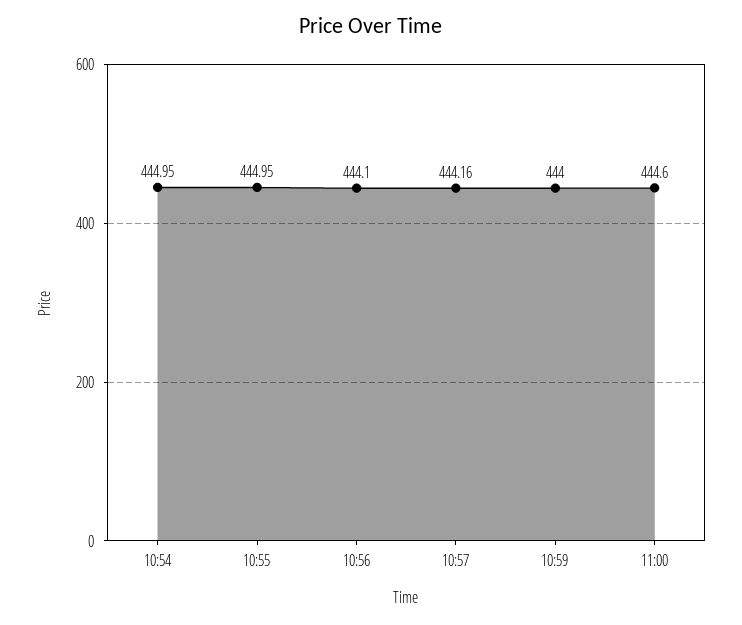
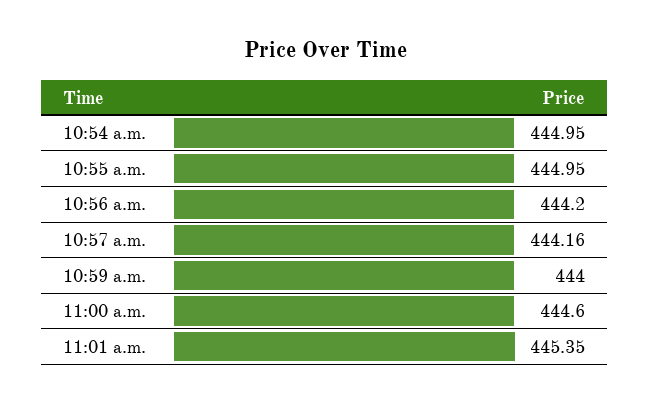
10:56: 444.1 -> 444.2
11:01 a.m.: none -> 445.35

